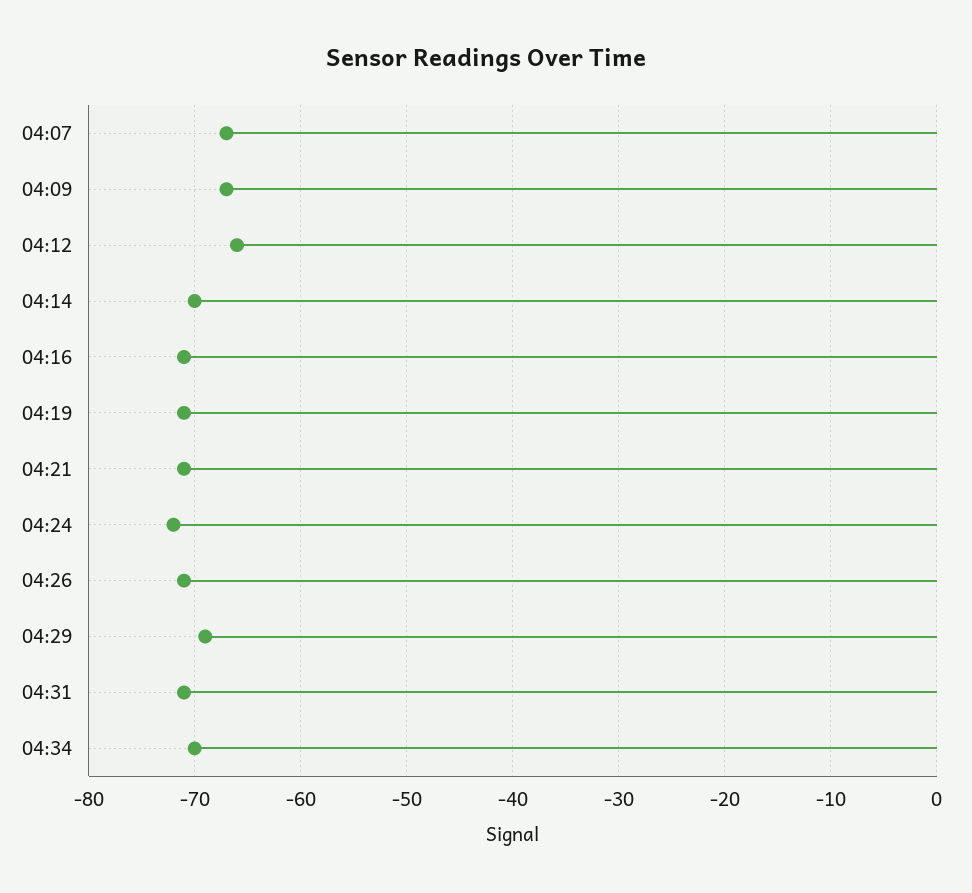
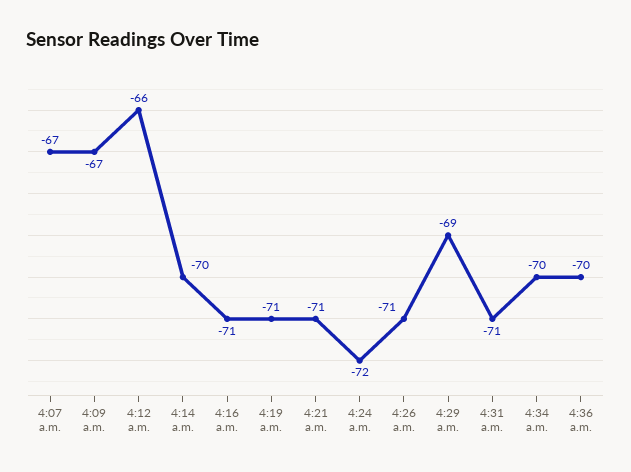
4:36 a.m.: none -> -70

